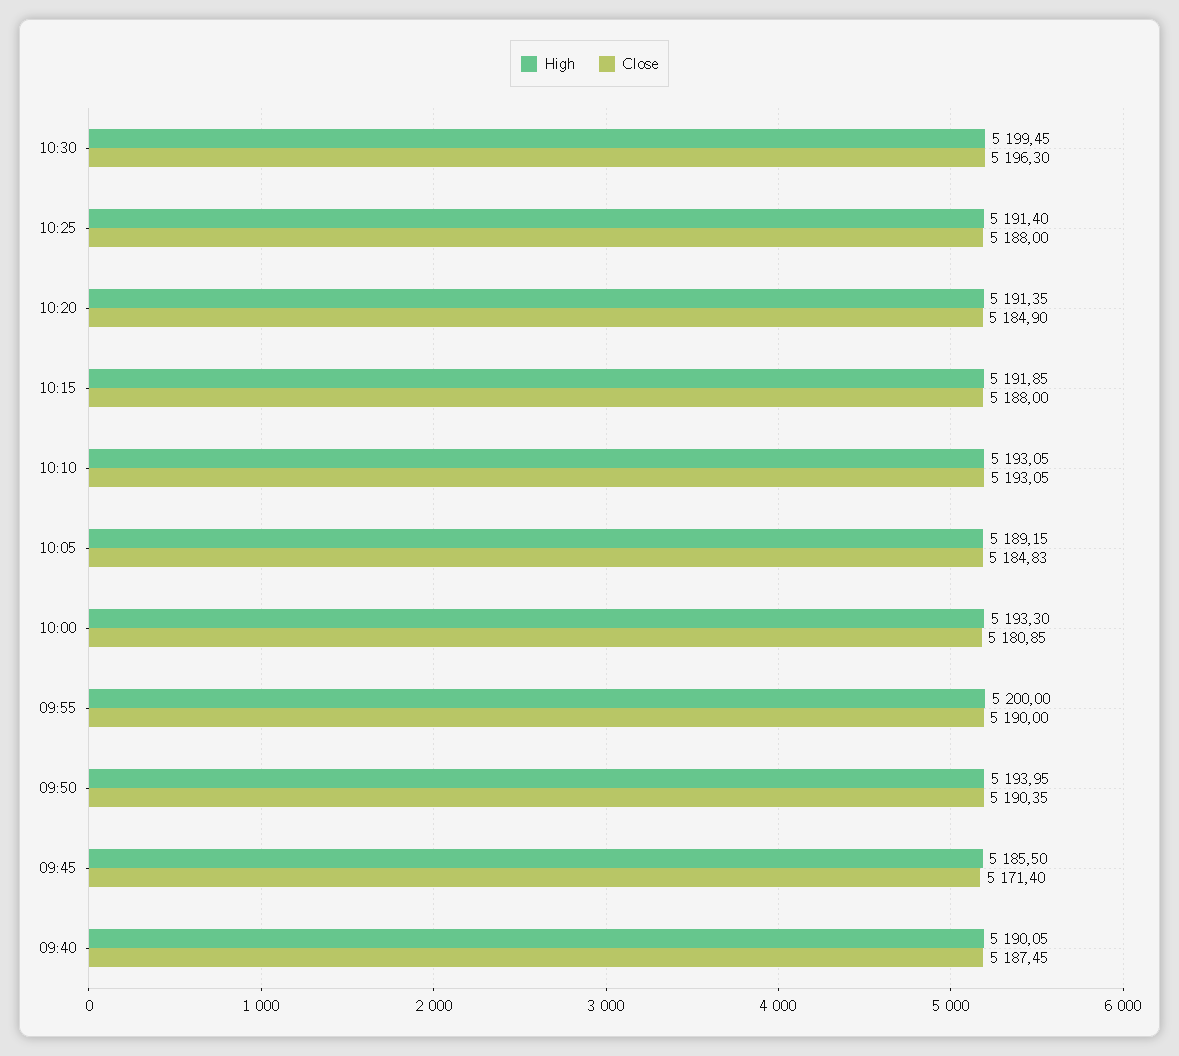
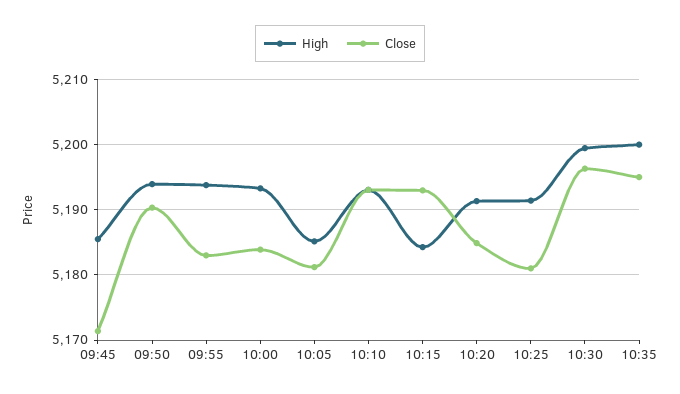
Close, 10:25: 5188 -> 5181
High, 10:15: 5191.85 -> 5184
Close, 10:15: 5188 -> 5193
High, 10:05: 5189.15 -> 5185
Close, 10:05: 5184.83 -> 5181
Close, 10:00: 5180.85 -> 5184
High, 09:55: 5200 -> 5194
Close, 09:55: 5190 -> 5183
High, 09:40: 5190.05 -> none
Close, 09:40: 5187.45 -> none
High, 10:35: none -> 5200
Close, 10:35: none -> 5195

